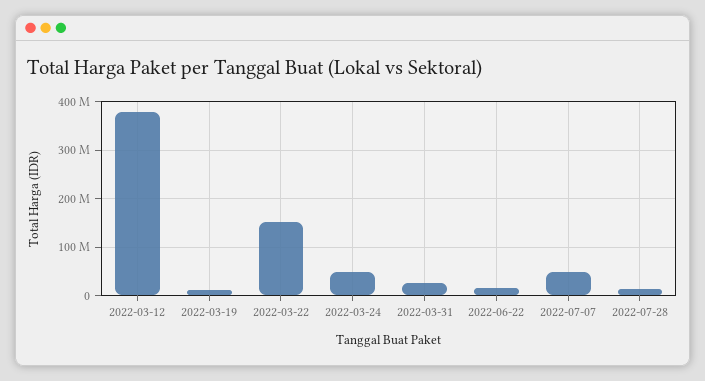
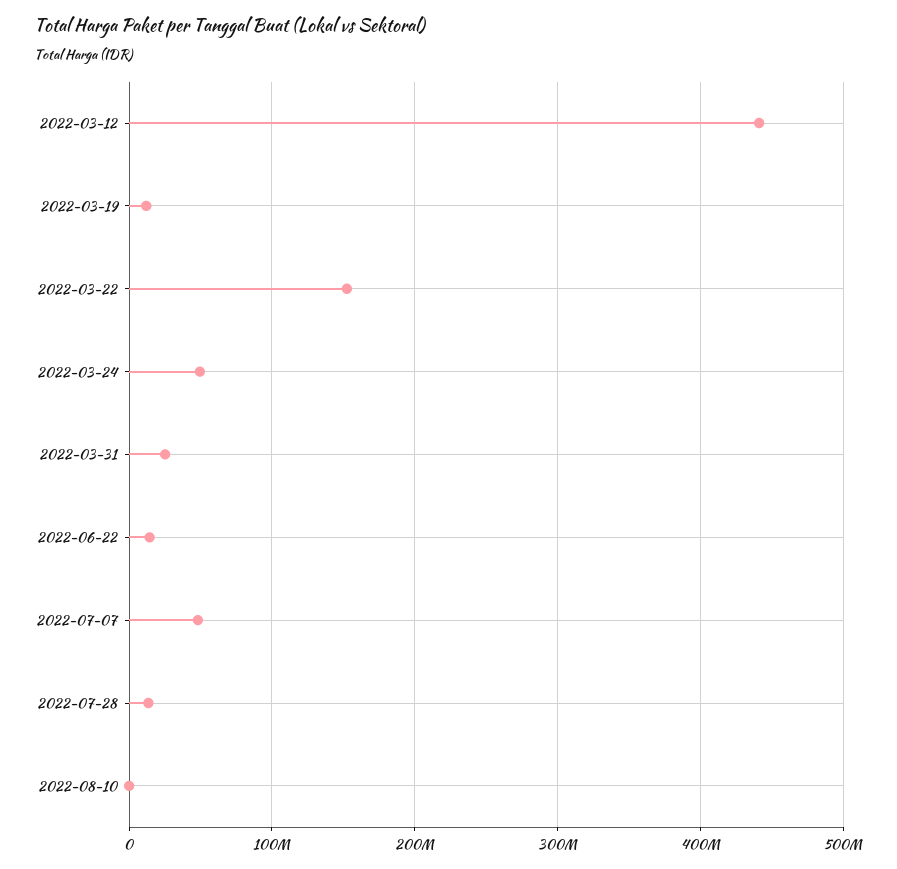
2022-03-12: 380000000 -> 440000000
2022-08-10: none -> 0

